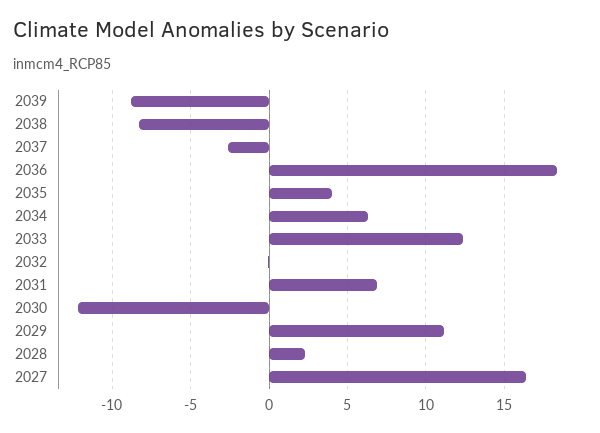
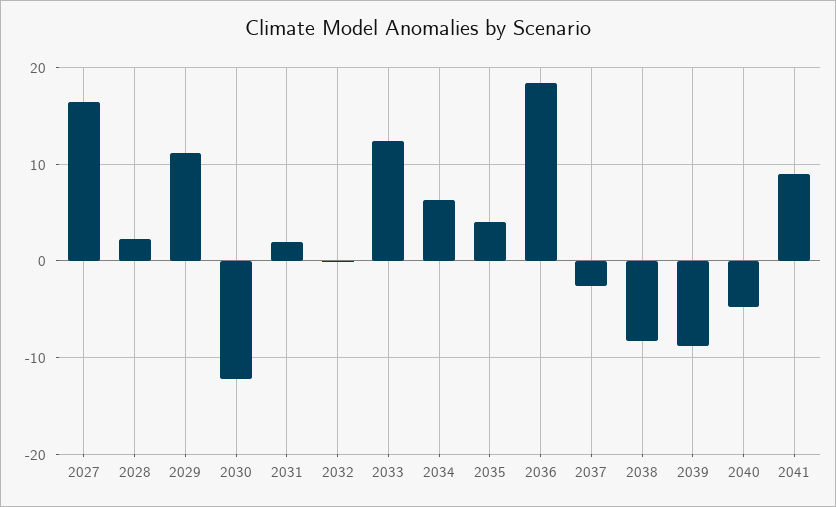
2031: 7 -> 2
2040: none -> -5
2041: none -> 9

